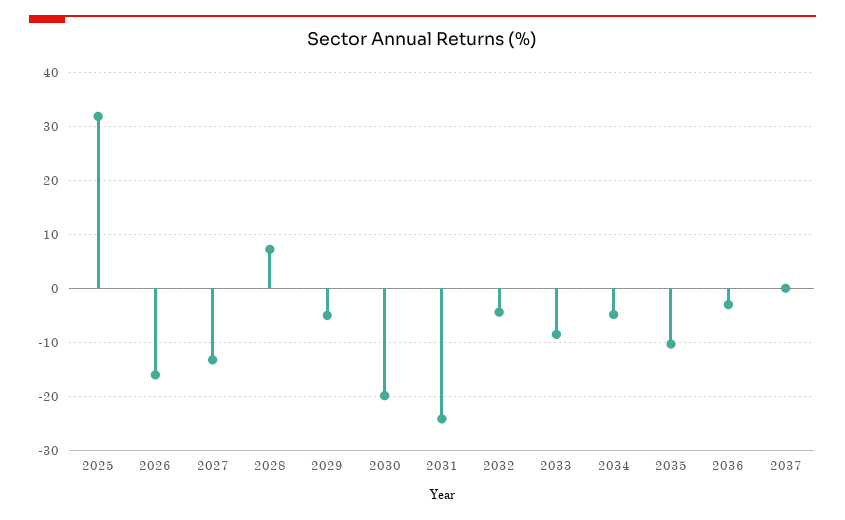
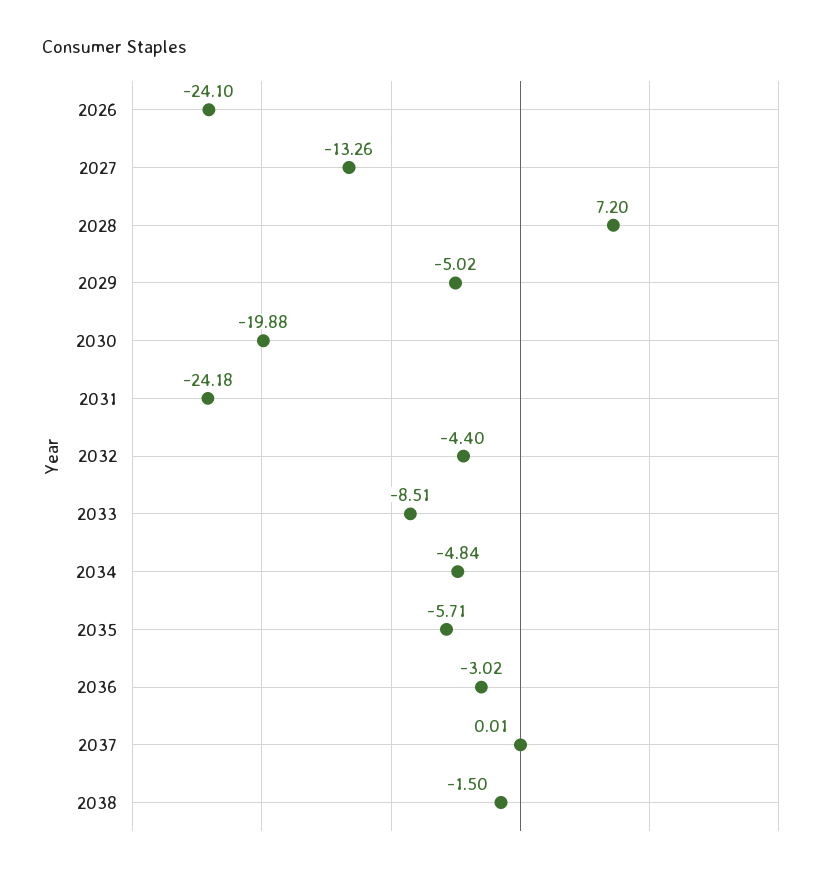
2025: 32 -> none
2026: -16 -> -24.1
2035: -10 -> -5.71
2038: none -> -1.5

